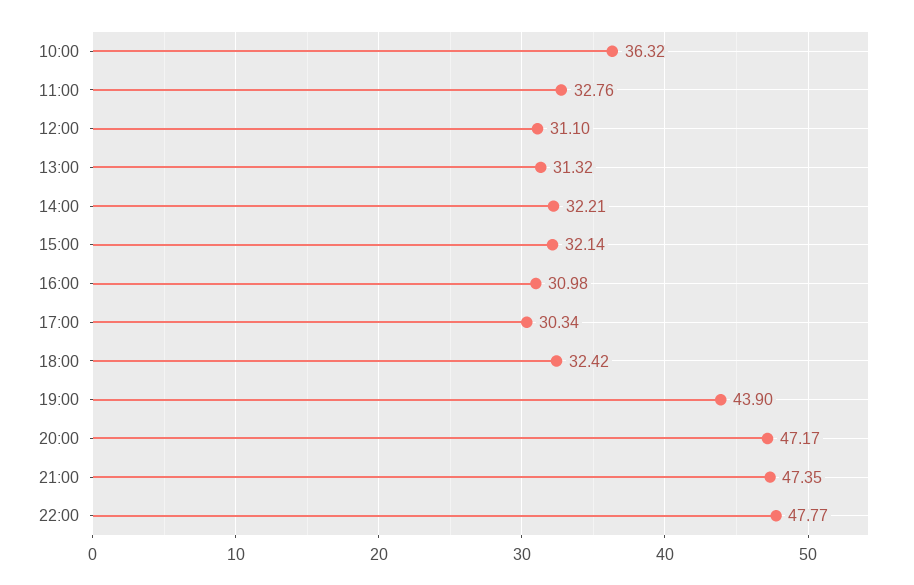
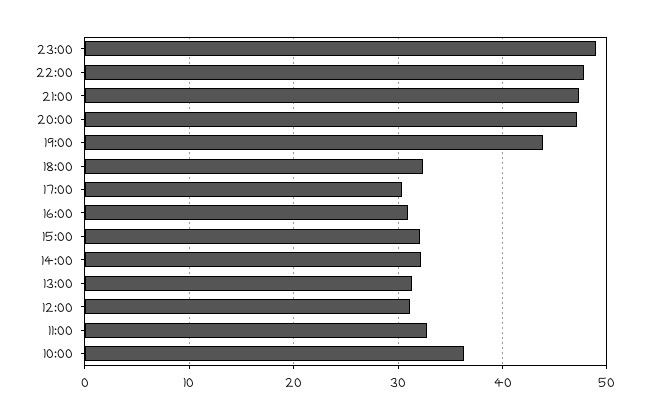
23:00: none -> 49

